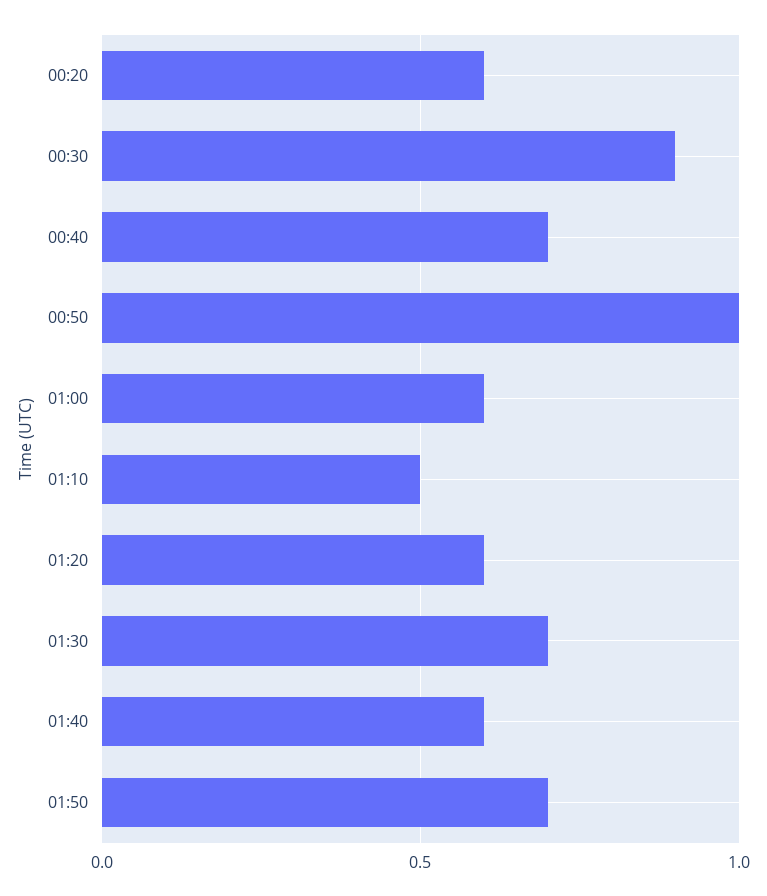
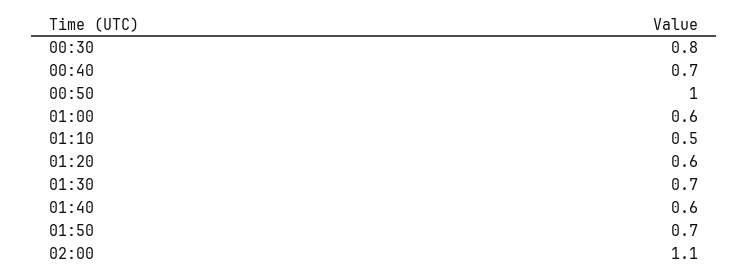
00:20: 0.6 -> none
00:30: 0.9 -> 0.8
02:00: none -> 1.1

